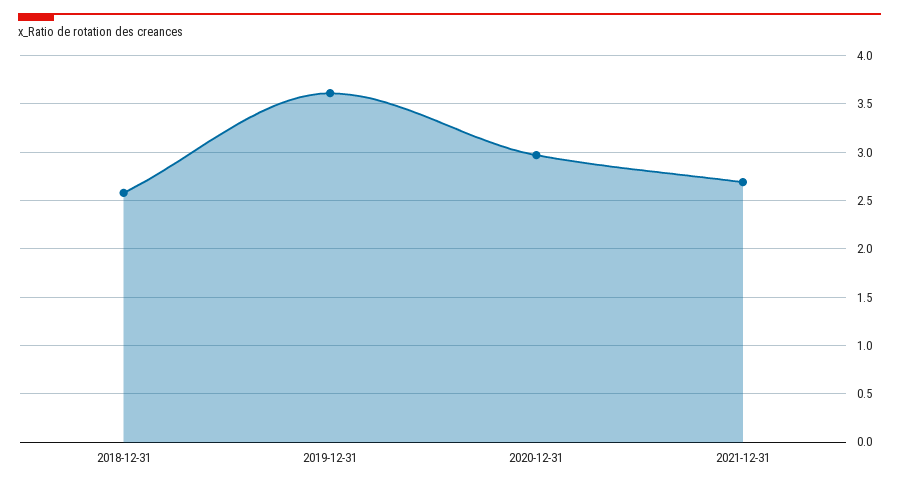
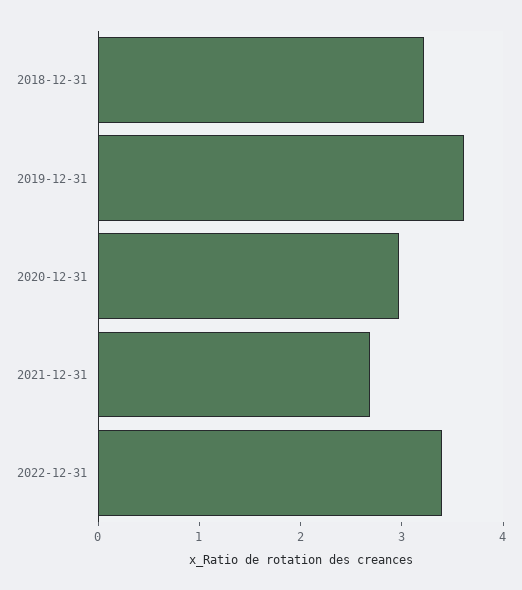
2018-12-31: 2.6 -> 3.2
2022-12-31: none -> 3.4

